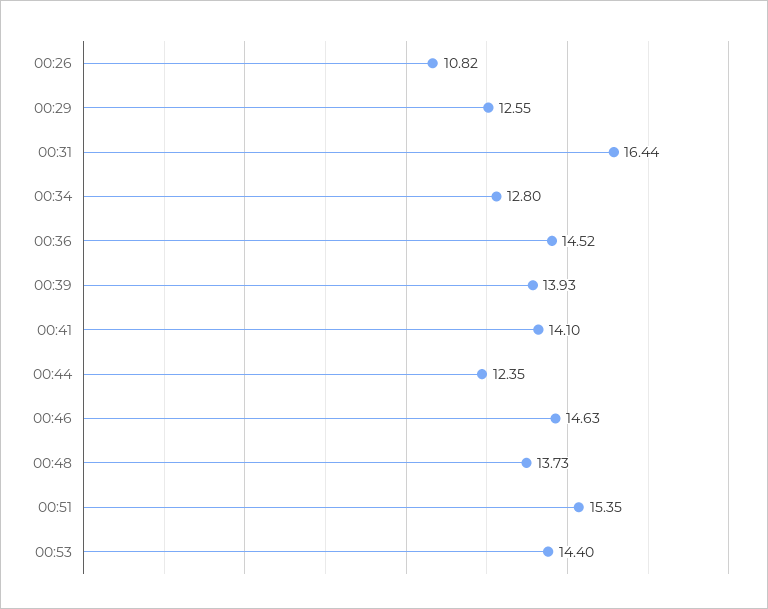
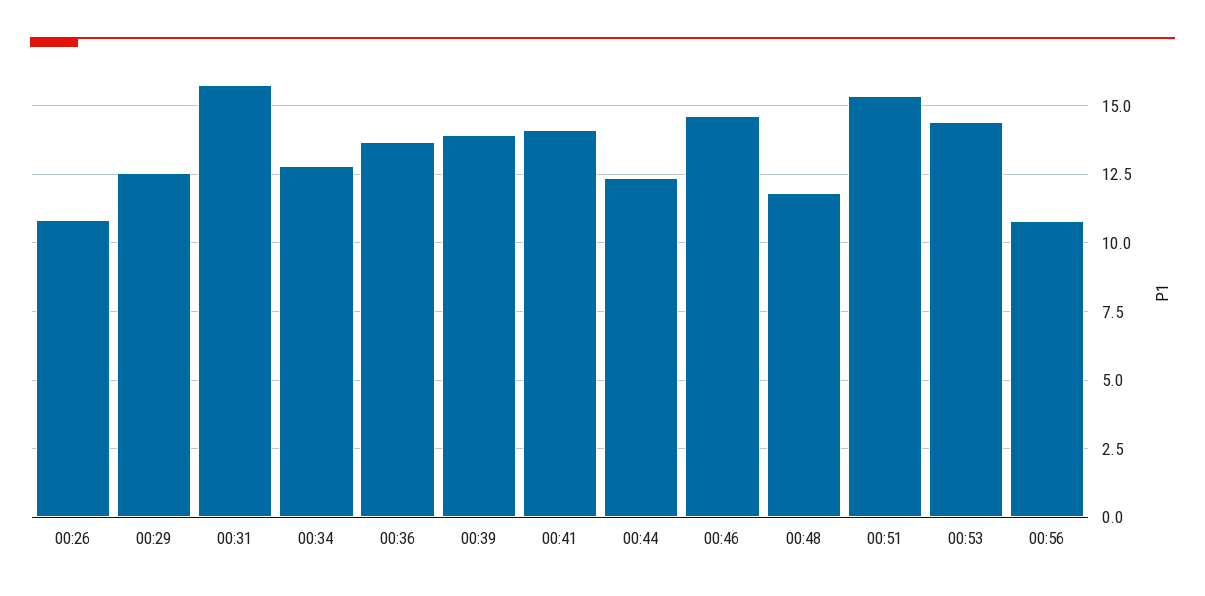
00:31: 16.44 -> 15.75
00:36: 14.52 -> 13.75
00:48: 13.73 -> 11.75
00:56: none -> 10.75

